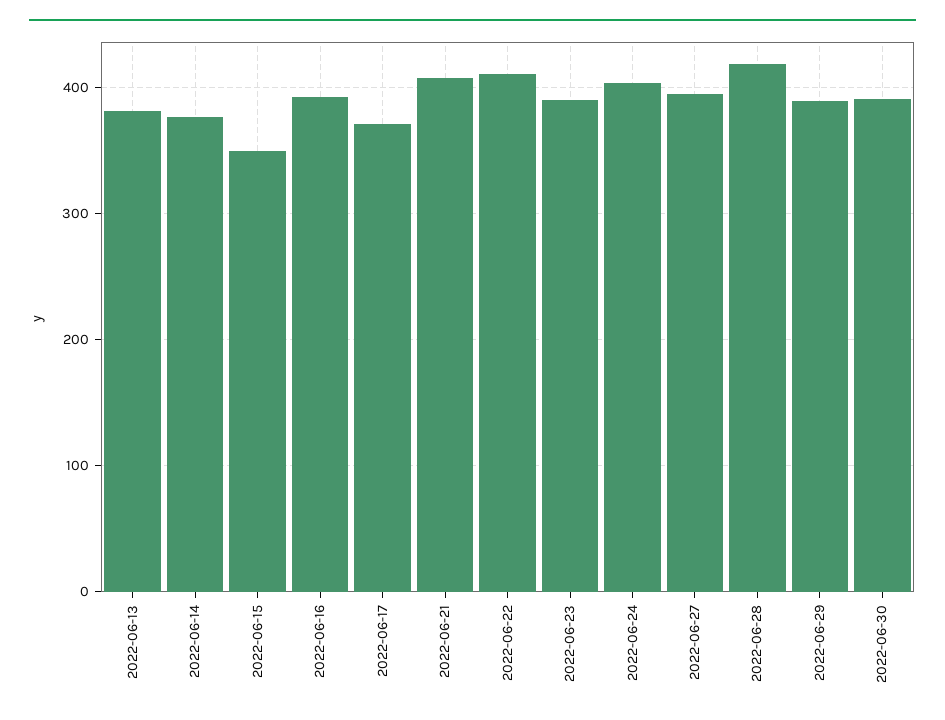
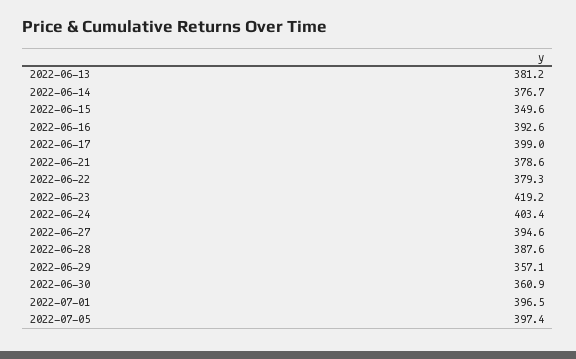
2022-06-17: 370 -> 399
2022-06-21: 410 -> 378.6
2022-06-22: 410 -> 379.3
2022-06-23: 390 -> 419.2
2022-06-28: 420 -> 387.6
2022-06-29: 390 -> 357.1
2022-06-30: 390 -> 360.9
2022-07-01: none -> 396.5
2022-07-05: none -> 397.4

